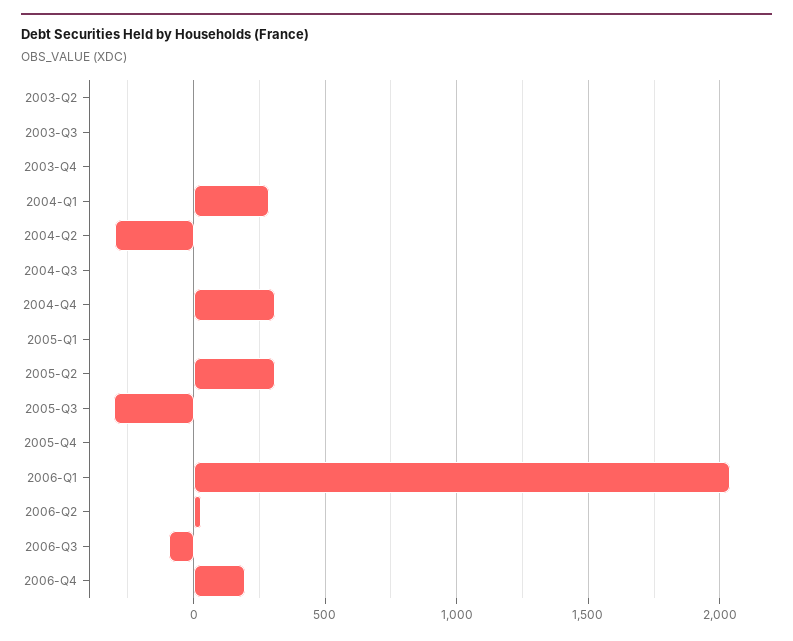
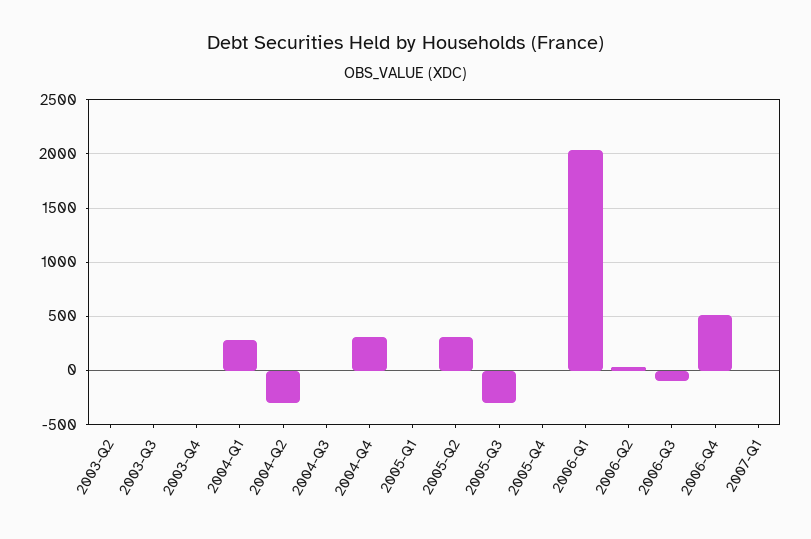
2006-Q4: 200 -> 500
2007-Q1: none -> 0

